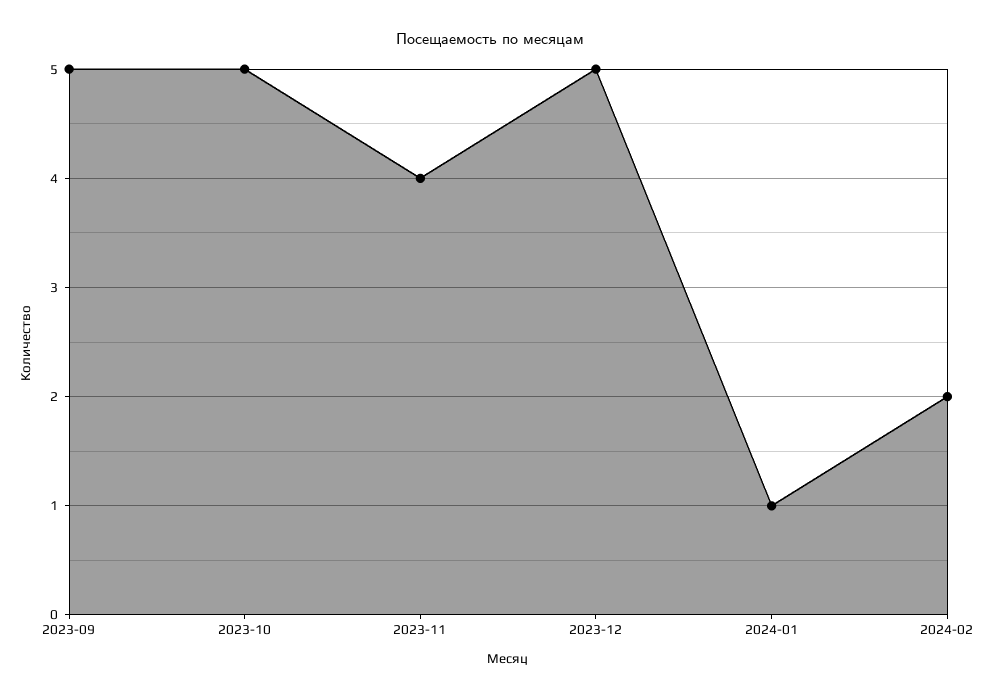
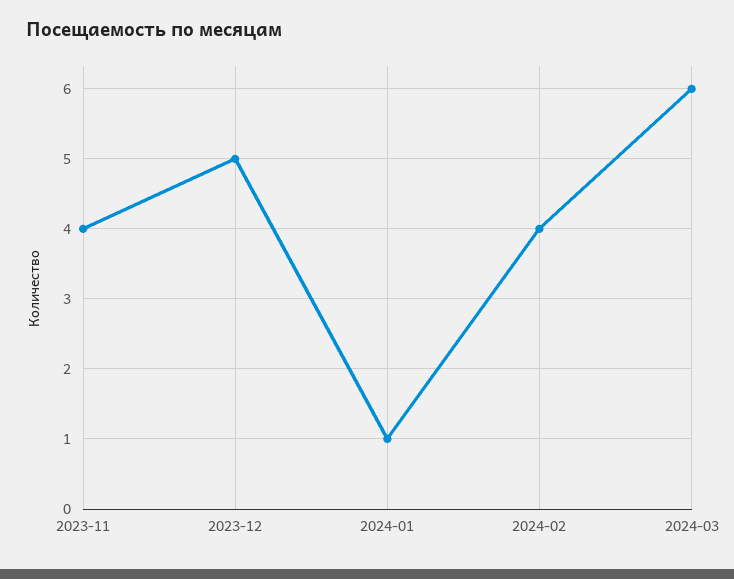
2023-09: 5 -> none
2023-10: 5 -> none
2024-02: 2 -> 4
2024-03: none -> 6

